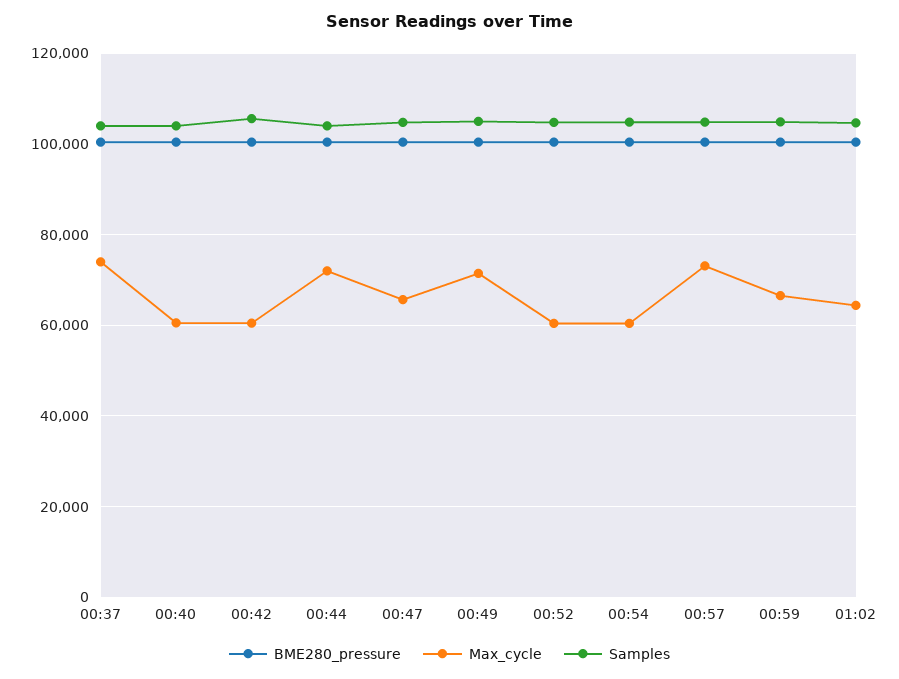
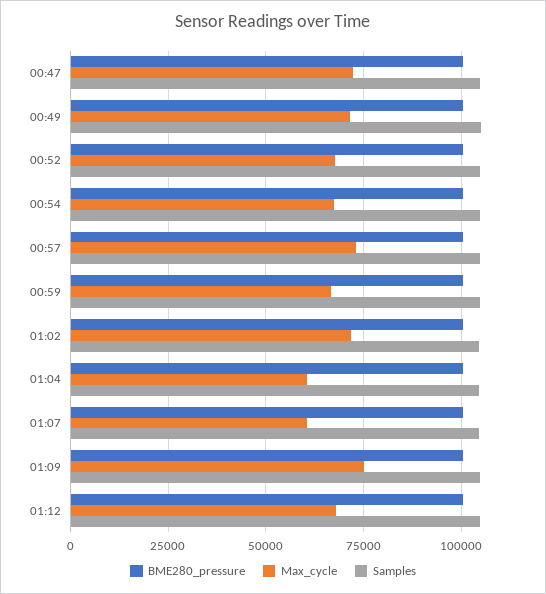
BME280_pressure, 00:37: 100000 -> none
Max_cycle, 00:37: 74000 -> none
Samples, 00:37: 104000 -> none
BME280_pressure, 00:40: 100000 -> none
Max_cycle, 00:40: 60000 -> none
Samples, 00:40: 104000 -> none
BME280_pressure, 00:42: 100000 -> none
Max_cycle, 00:42: 60000 -> none
Samples, 00:42: 106000 -> none
BME280_pressure, 00:44: 100000 -> none
Max_cycle, 00:44: 72000 -> none
Samples, 00:44: 104000 -> none
Max_cycle, 00:47: 66000 -> 72500
Max_cycle, 00:52: 60000 -> 67500
Max_cycle, 00:54: 60000 -> 67500
Max_cycle, 01:02: 64000 -> 72500
BME280_pressure, 01:04: none -> 100000
Max_cycle, 01:04: none -> 60000
Samples, 01:04: none -> 105000
BME280_pressure, 01:07: none -> 100000
Max_cycle, 01:07: none -> 60000
Samples, 01:07: none -> 105000
BME280_pressure, 01:09: none -> 100000
Max_cycle, 01:09: none -> 75000
Samples, 01:09: none -> 105000
BME280_pressure, 01:12: none -> 100000
Max_cycle, 01:12: none -> 67500
Samples, 01:12: none -> 105000

